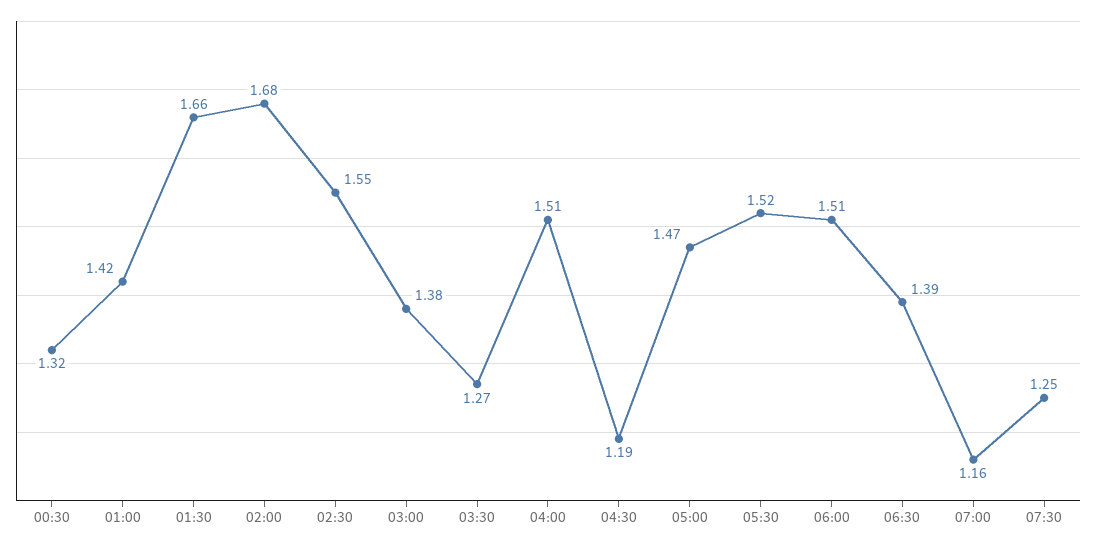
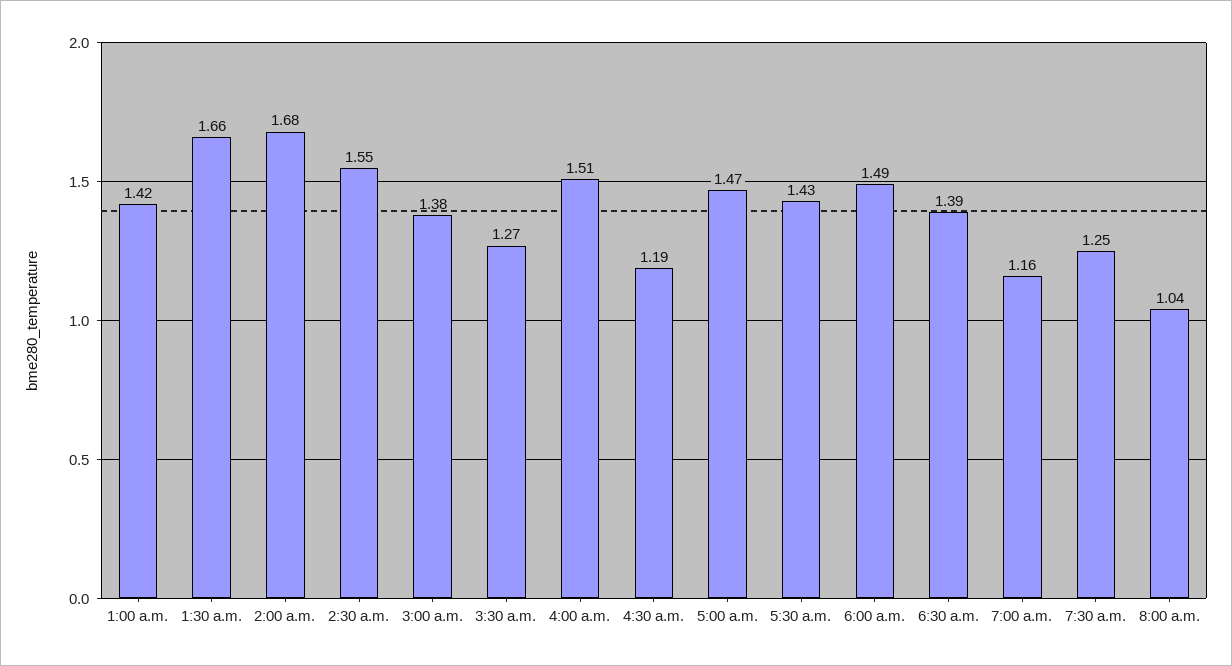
00:30: 1.32 -> none
05:30: 1.52 -> 1.43
06:00: 1.51 -> 1.49
8:00 a.m.: none -> 1.04

